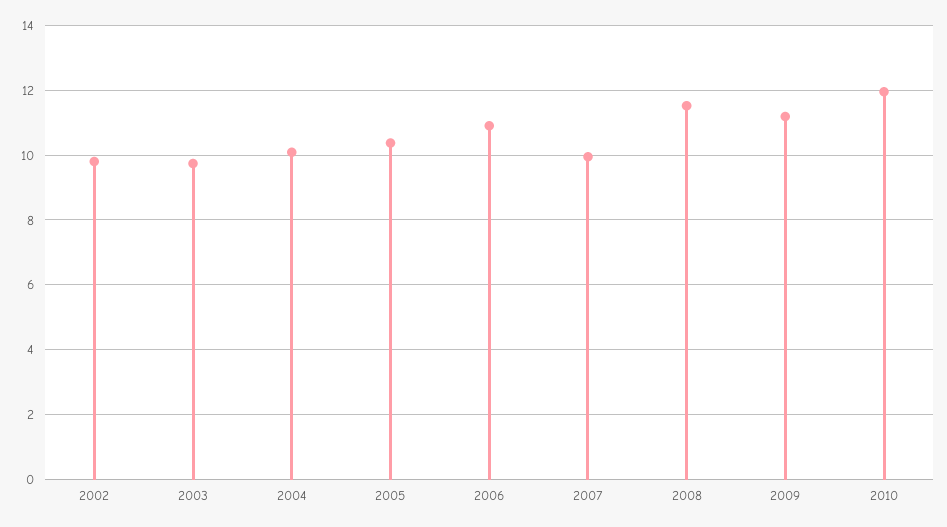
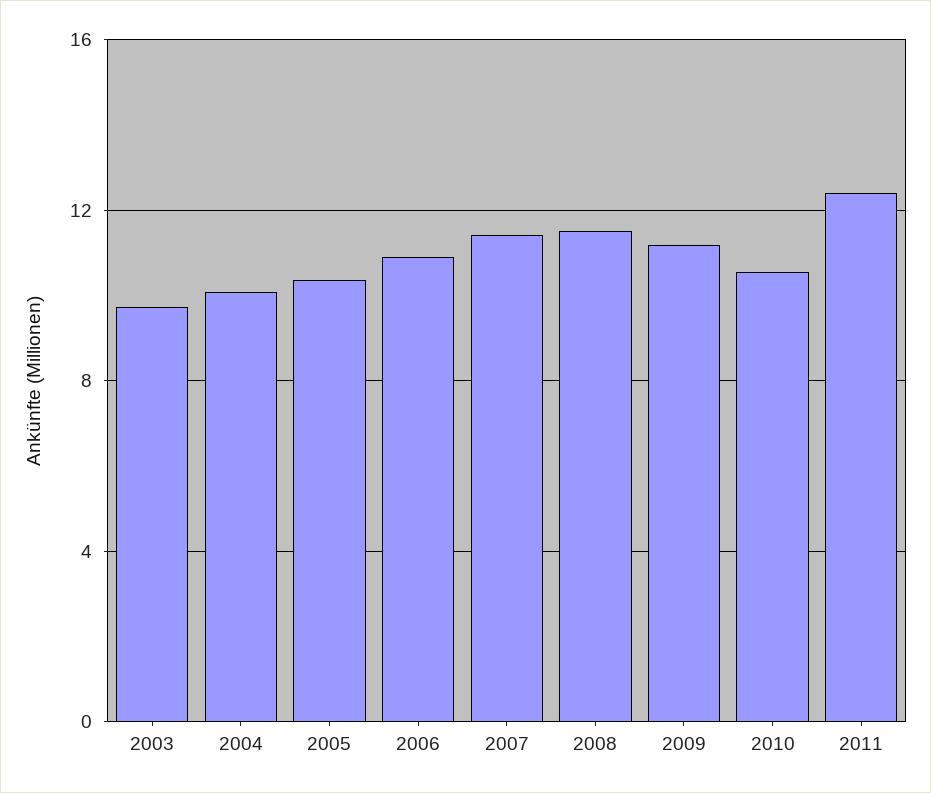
2002: 9.8 -> none
2007: 10 -> 11.5
2010: 12 -> 10.5
2011: none -> 12.5

